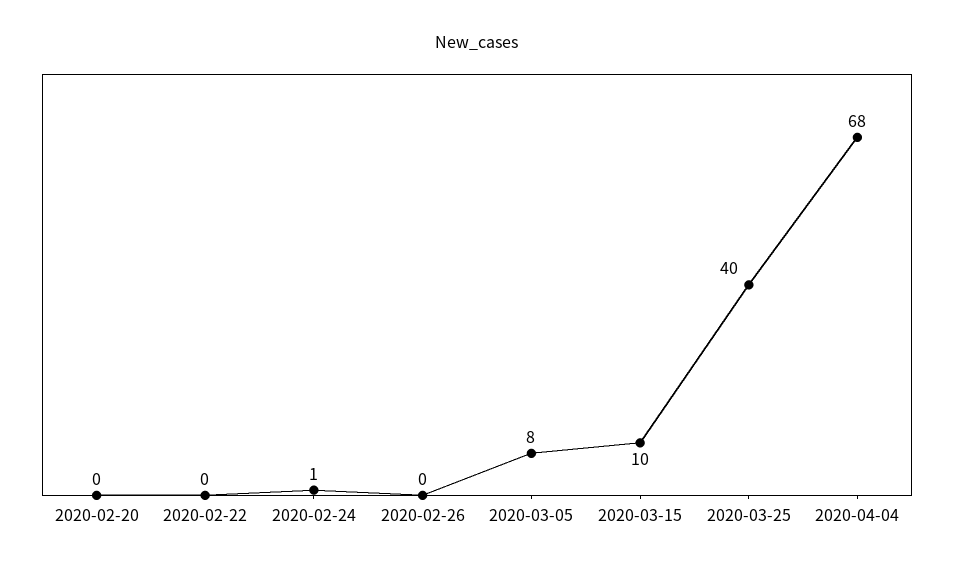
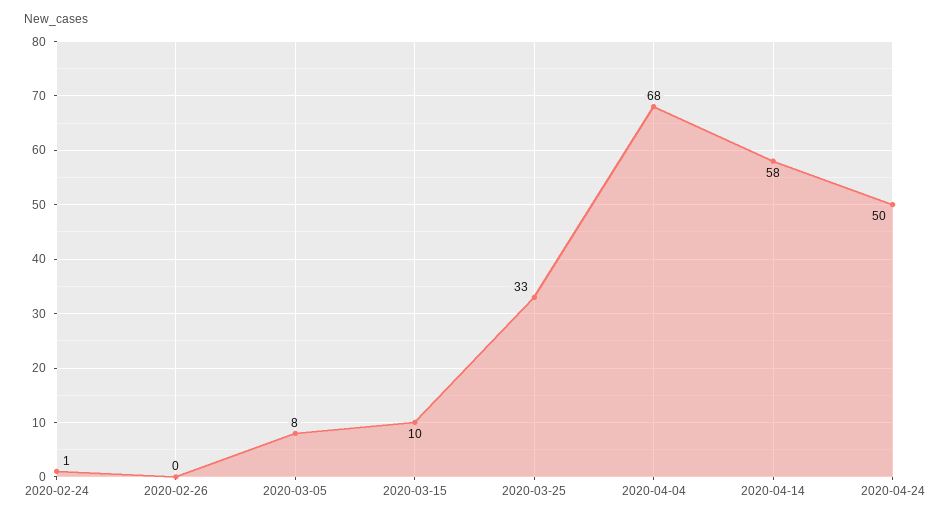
2020-02-20: 0 -> none
2020-02-22: 0 -> none
2020-03-25: 40 -> 33
2020-04-14: none -> 58
2020-04-24: none -> 50

